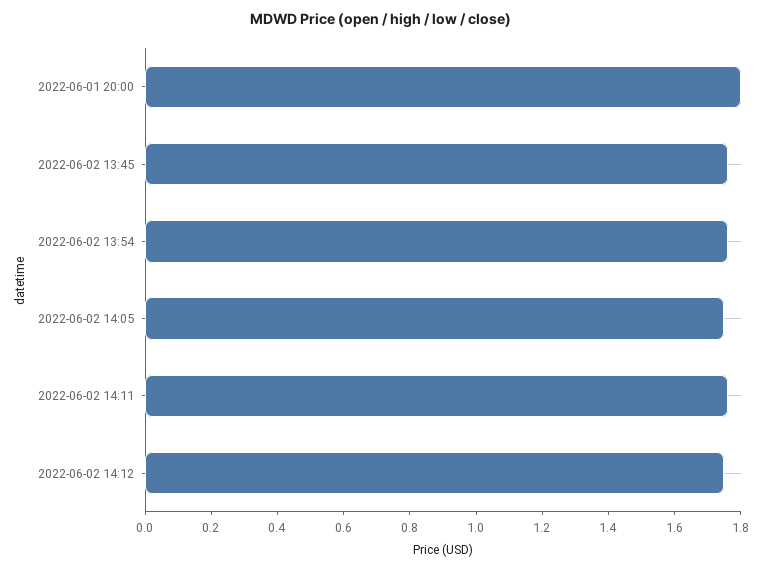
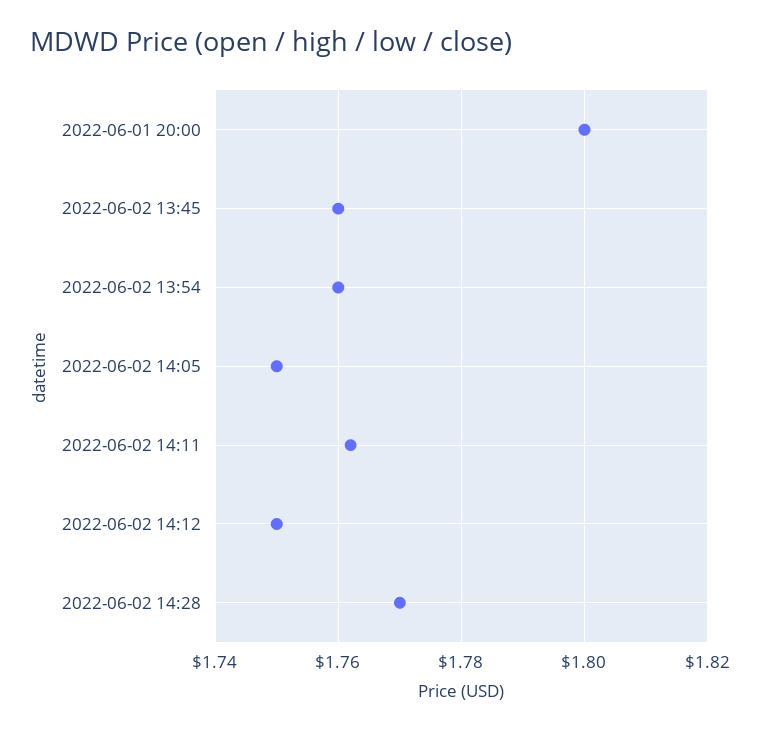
2022-06-02 14:28: none -> 1.77

